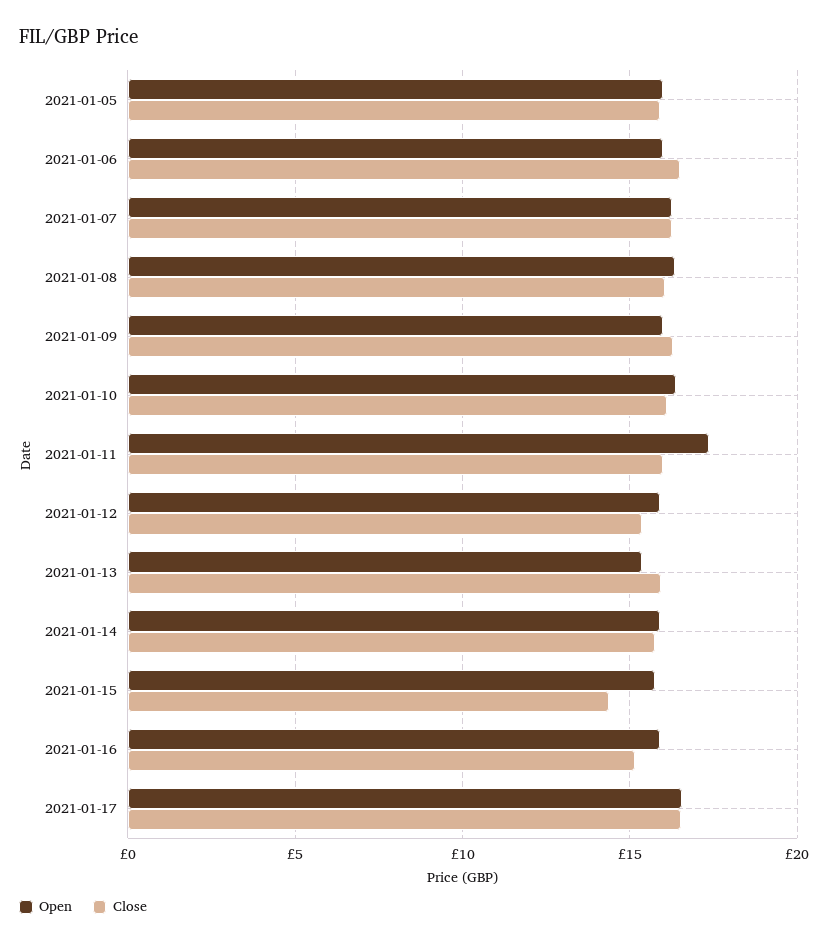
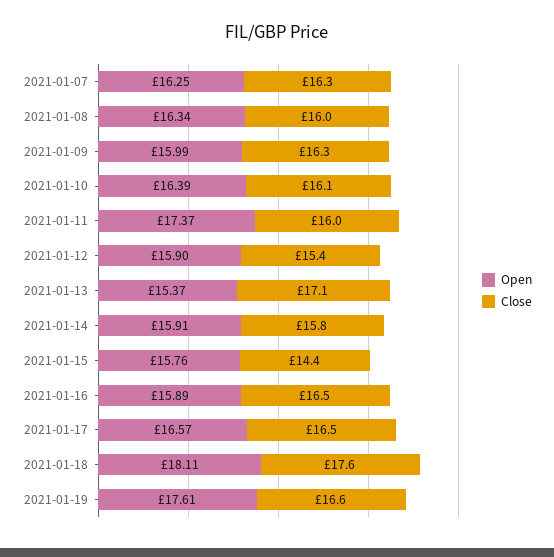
Open, 2021-01-05: 16 -> none
Close, 2021-01-05: 16 -> none
Open, 2021-01-06: 16 -> none
Close, 2021-01-06: 16.5 -> none
Close, 2021-01-13: 16 -> 17.1
Close, 2021-01-16: 15 -> 16.5
Open, 2021-01-18: none -> 18.11
Close, 2021-01-18: none -> 17.6
Open, 2021-01-19: none -> 17.61
Close, 2021-01-19: none -> 16.6

